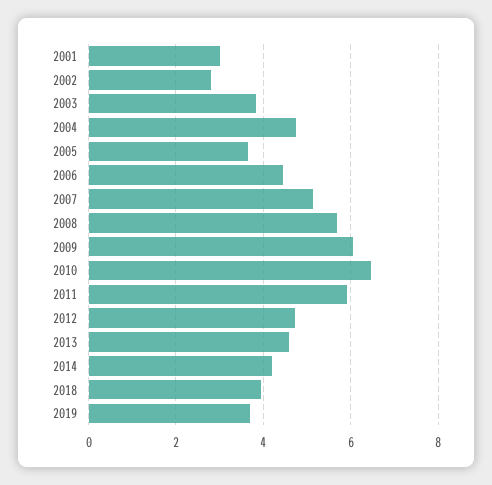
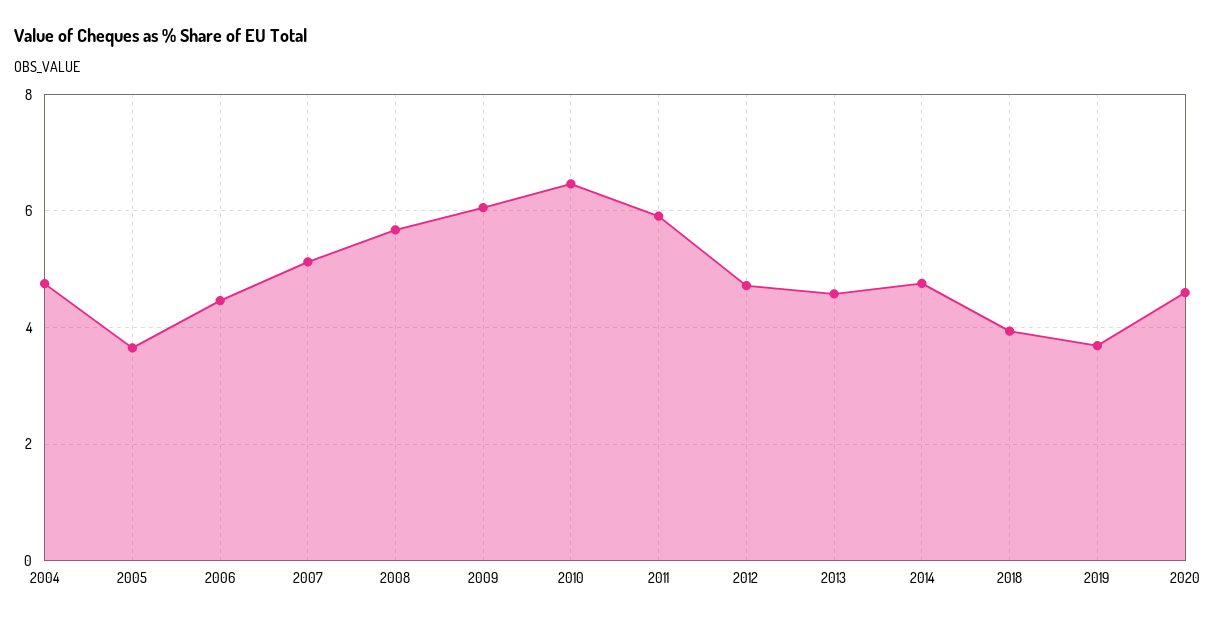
2001: 3 -> none
2002: 2.8 -> none
2003: 3.8 -> none
2014: 4.2 -> 4.8
2020: none -> 4.6

